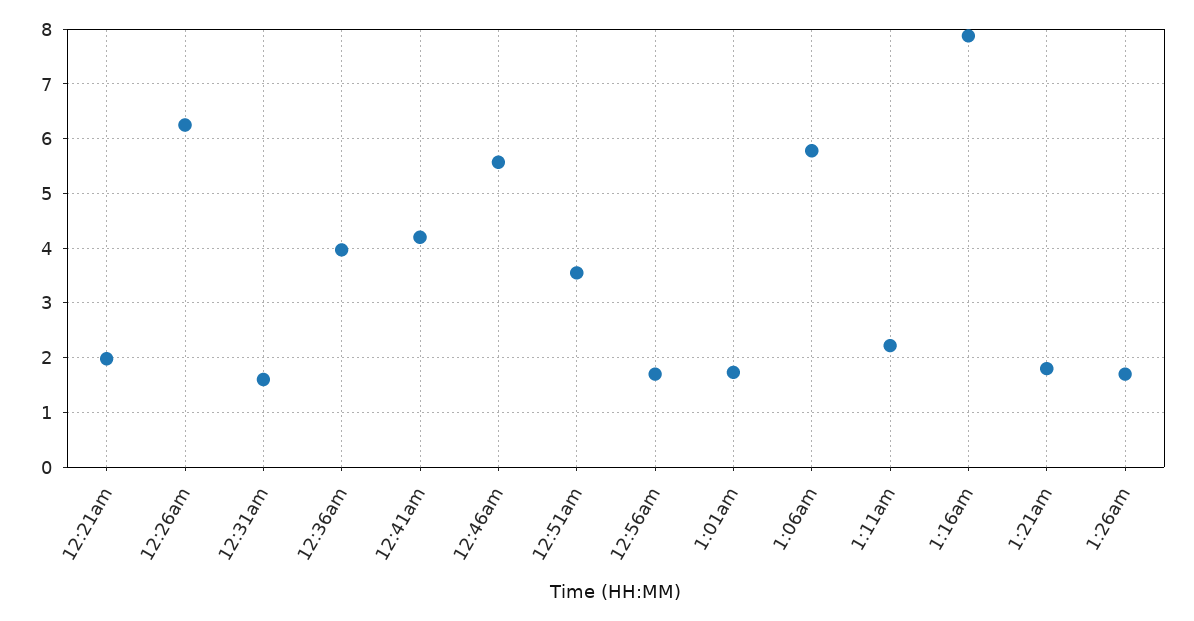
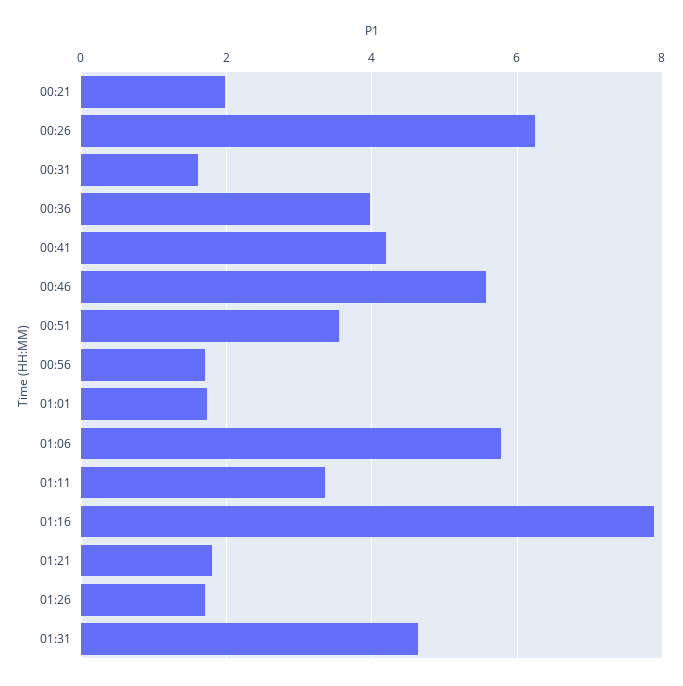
1:11am: 2.2 -> 3.4
01:31: none -> 4.6

